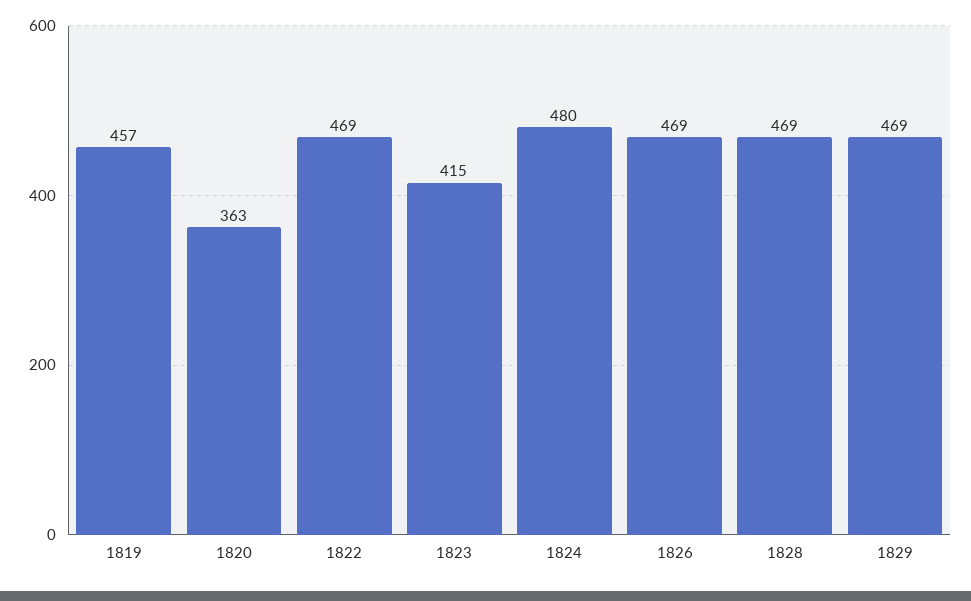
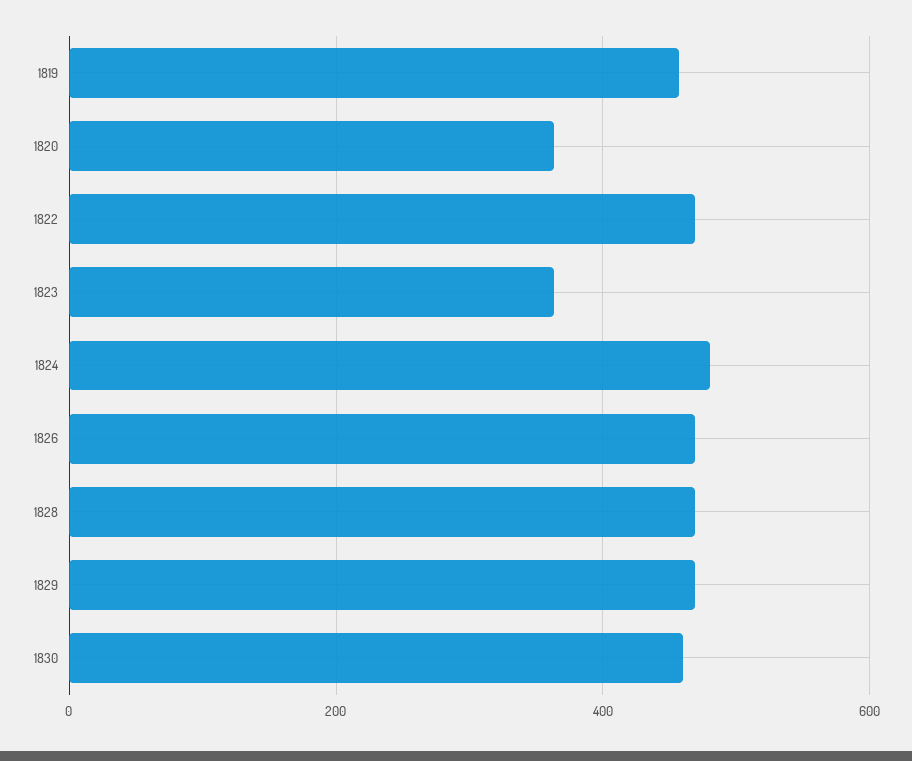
1823: 415 -> 360
1830: none -> 460

